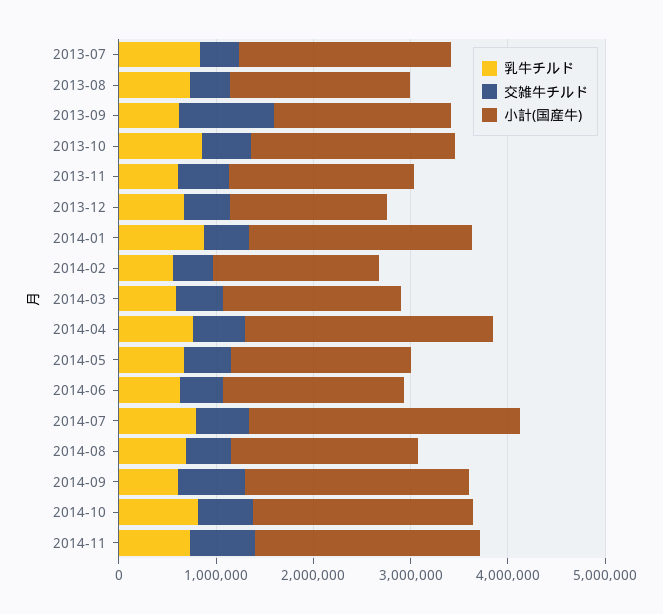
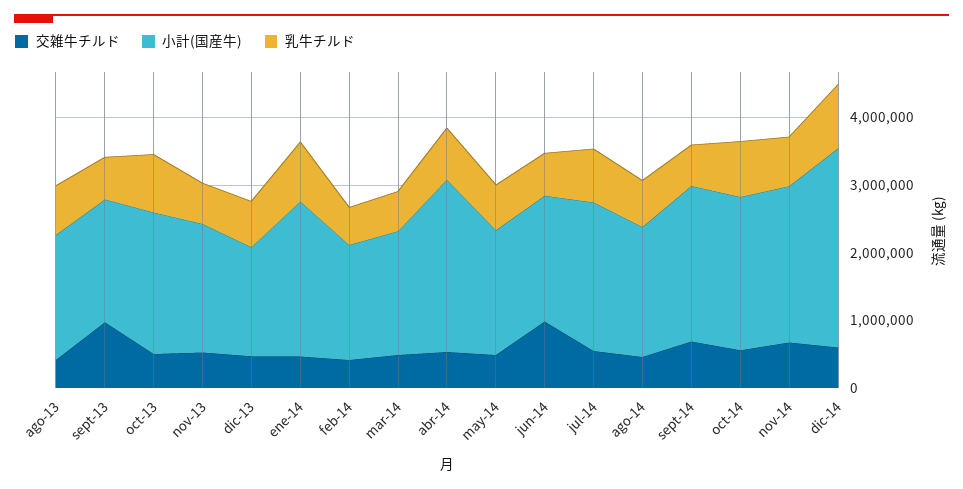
乳牛チルド, 2013-07: 800000 -> none
交雑牛チルド, 2013-07: 400000 -> none
小計(国産牛), 2013-07: 2200000 -> none
交雑牛チルド, 2014-06: 400000 -> 1000000
小計(国産牛), 2014-07: 2800000 -> 2200000
交雑牛チルド, dic-14: none -> 600000
小計(国産牛), dic-14: none -> 3000000
乳牛チルド, dic-14: none -> 1000000

